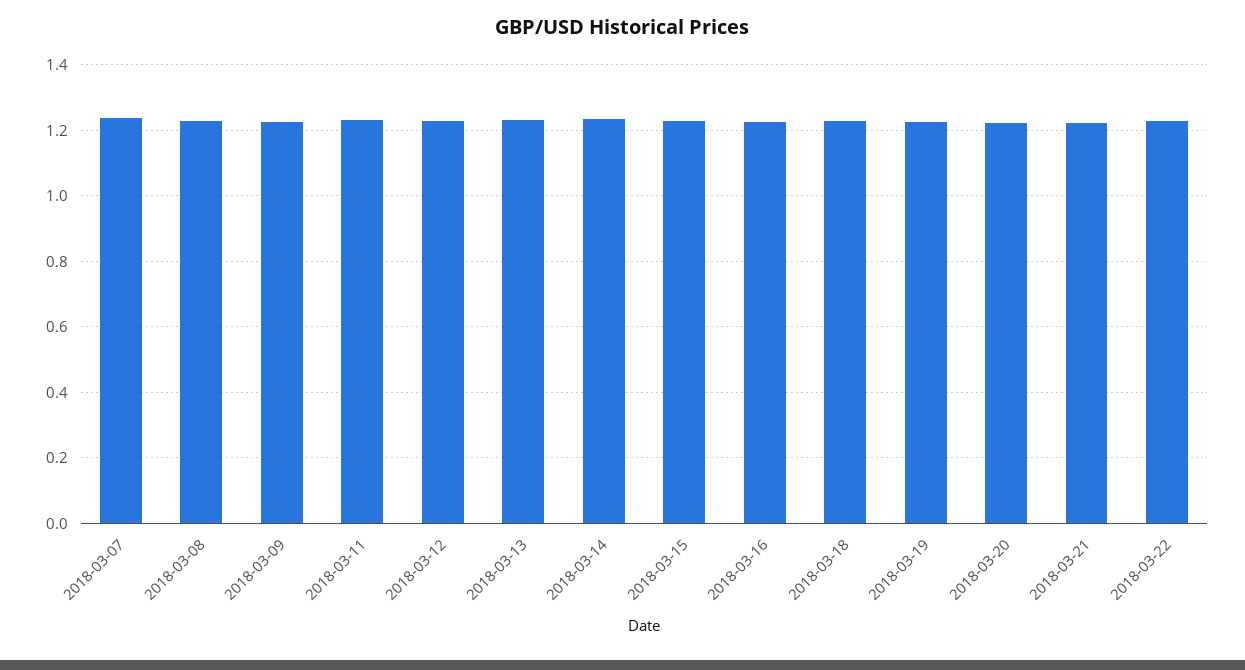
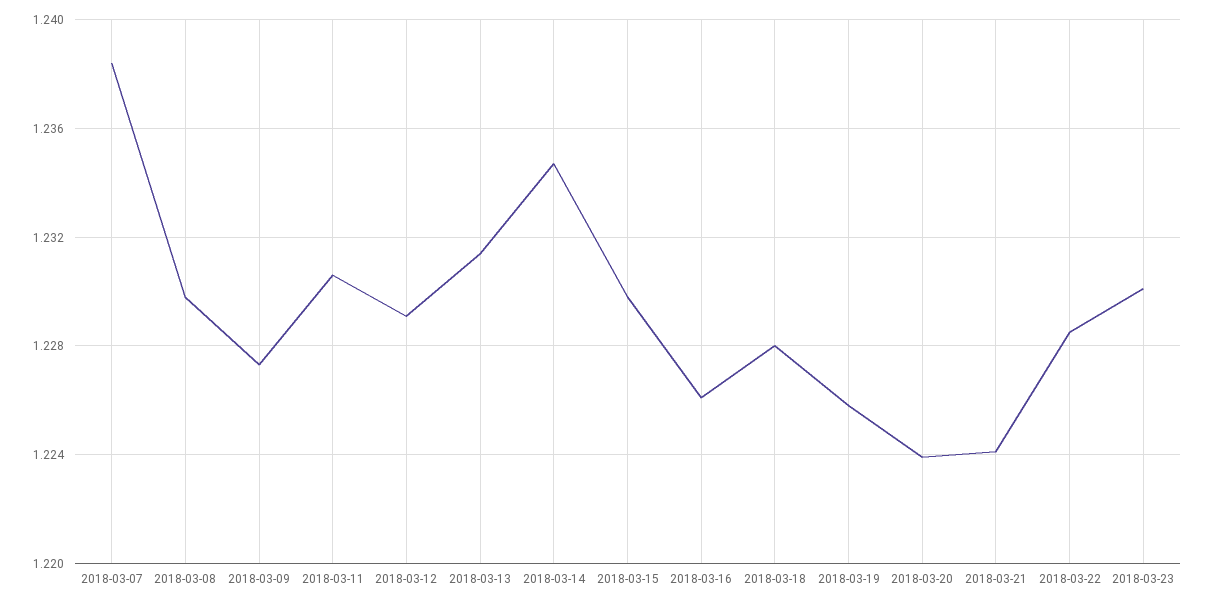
2018-03-23: none -> 1.23

